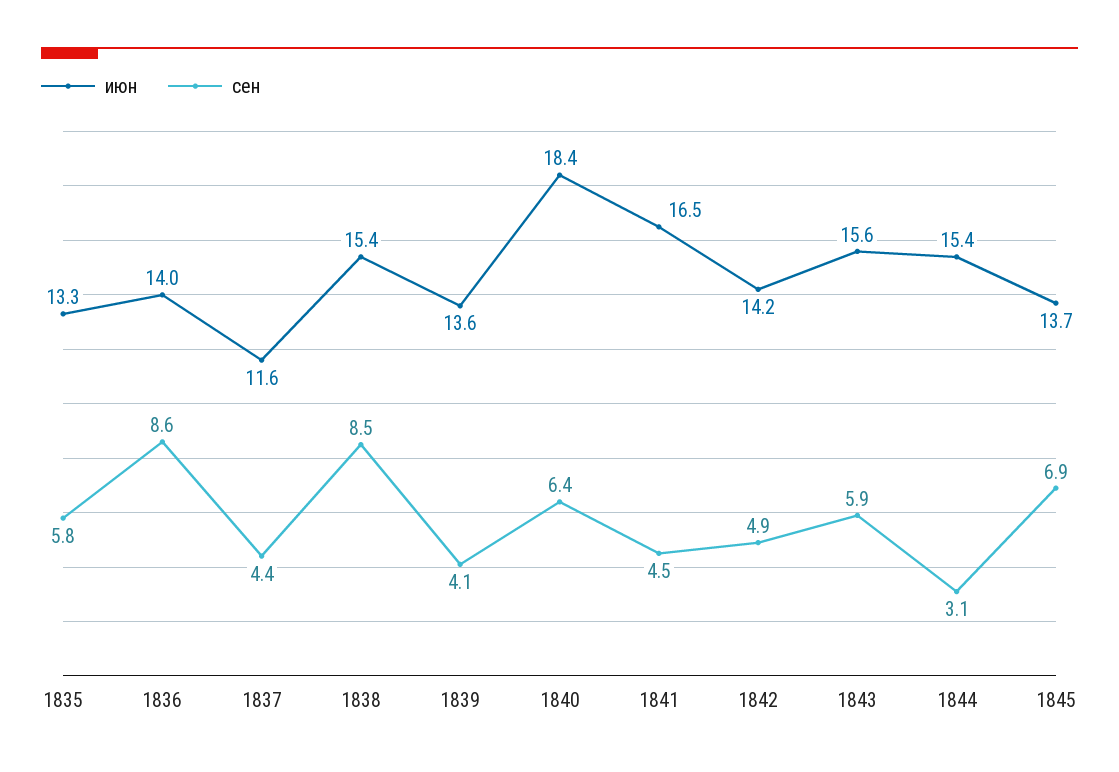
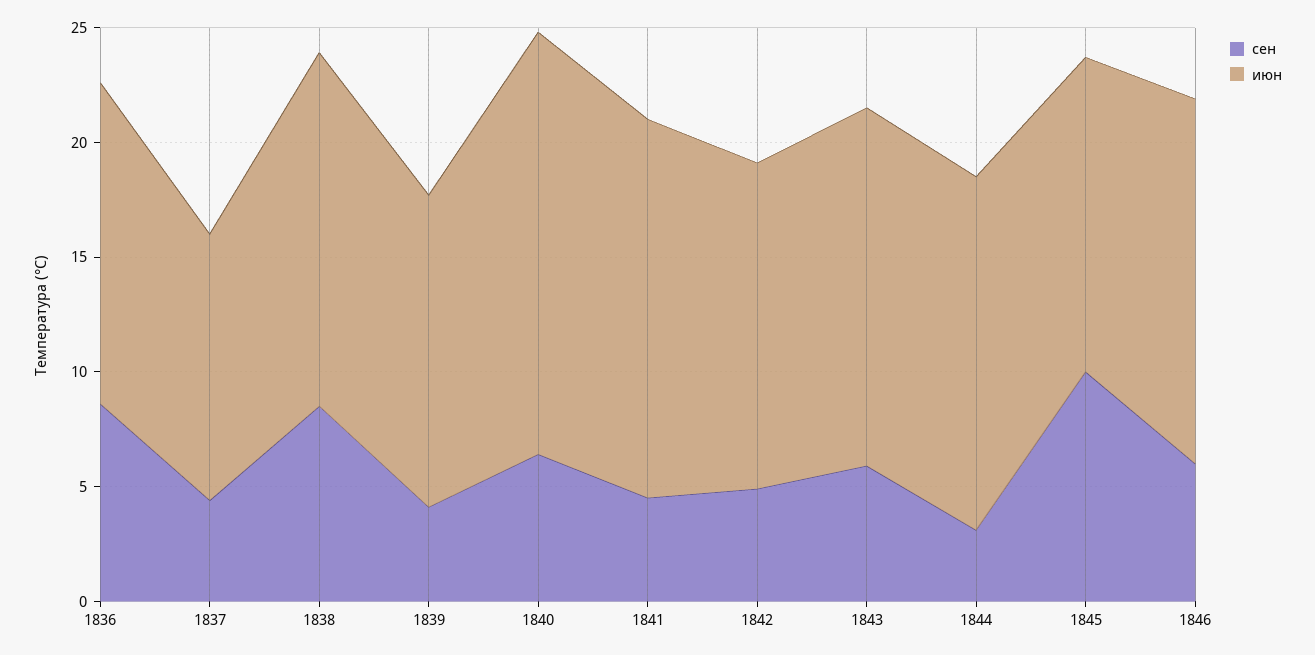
июн, 1835: 13.3 -> none
сен, 1835: 5.8 -> none
сен, 1845: 6.9 -> 10
сен, 1846: none -> 6
июн, 1846: none -> 16

